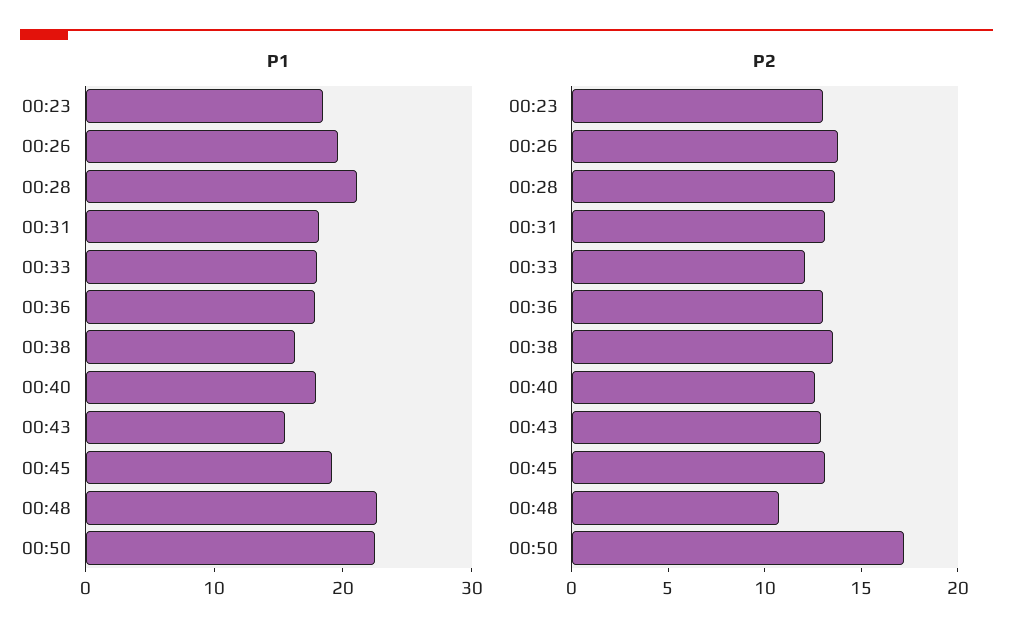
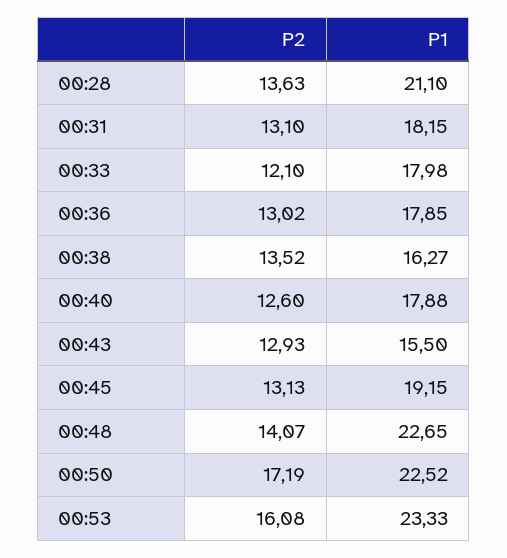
P1, 00:23: 18 -> none
P1, 00:26: 20 -> none
P2, 00:23: 13 -> none
P2, 00:26: 14 -> none
P2, 00:48: 11 -> 14.07
P2, 00:53: none -> 16.08
P1, 00:53: none -> 23.33

